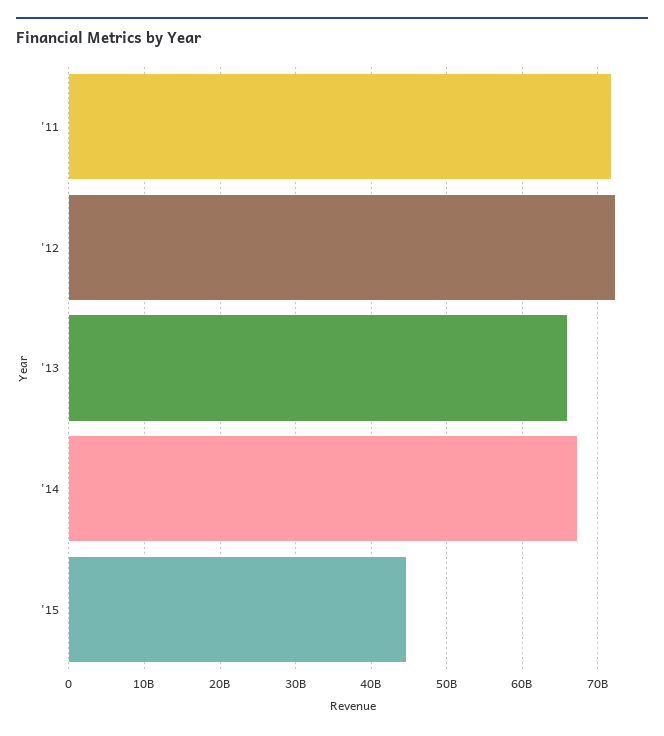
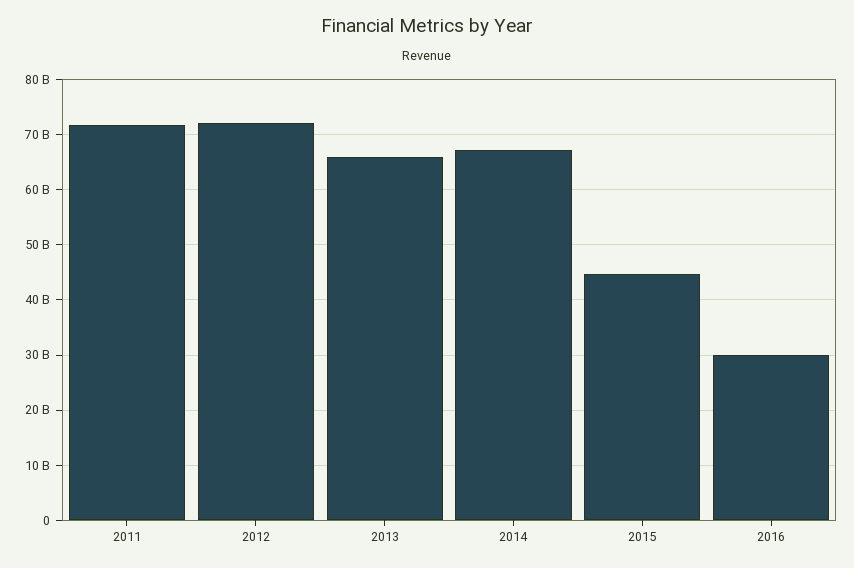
2016: none -> 30000000000

